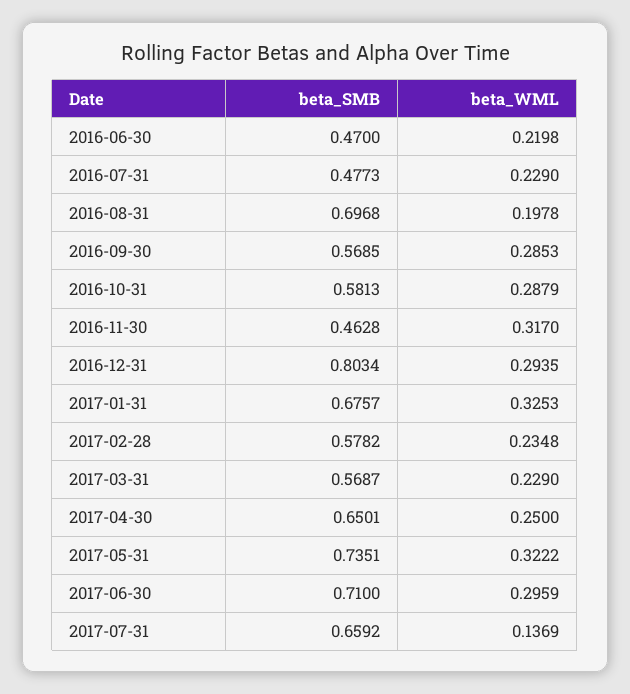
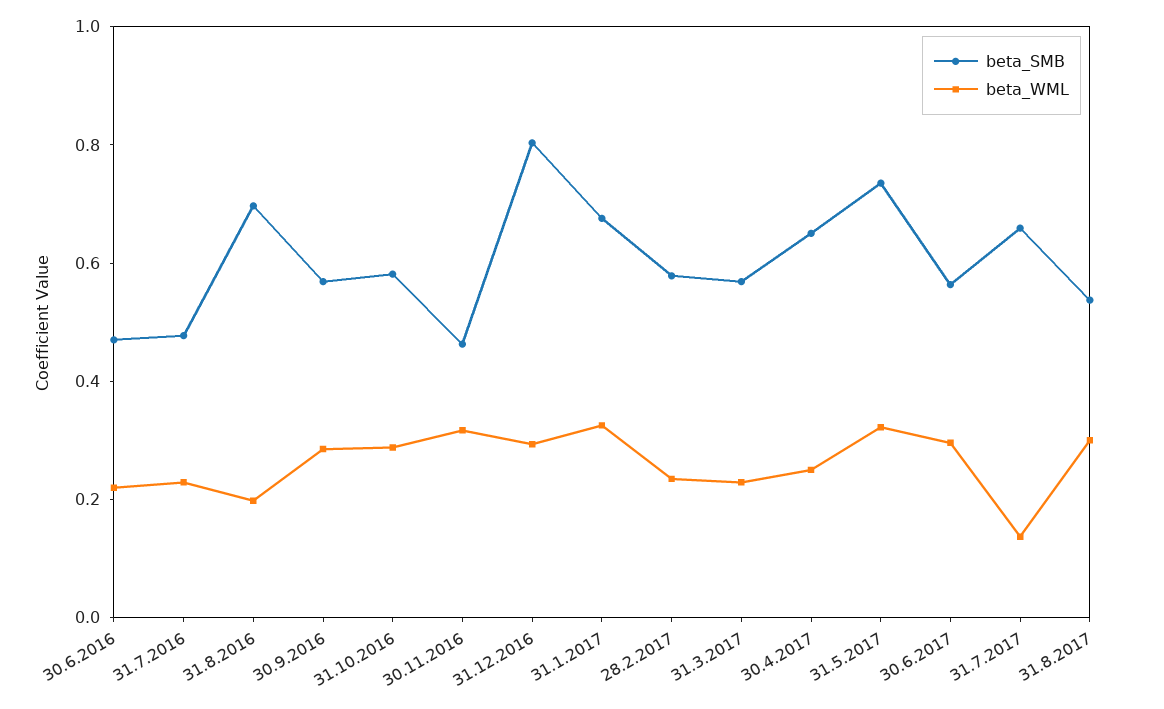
beta_SMB, 2017-06-30: 0.71 -> 0.55
beta_SMB, 31.8.2017: none -> 0.55
beta_WML, 31.8.2017: none -> 0.3

